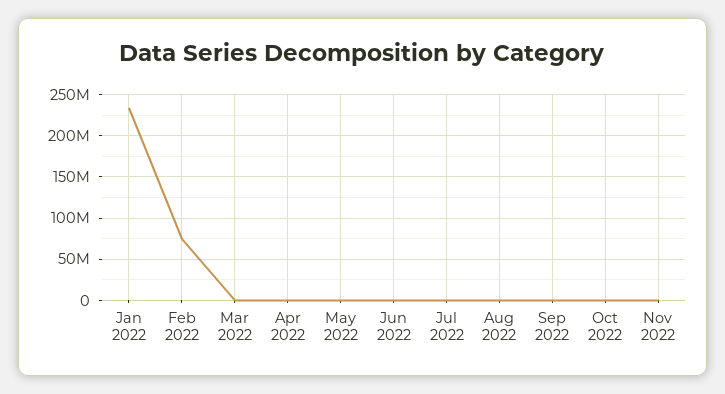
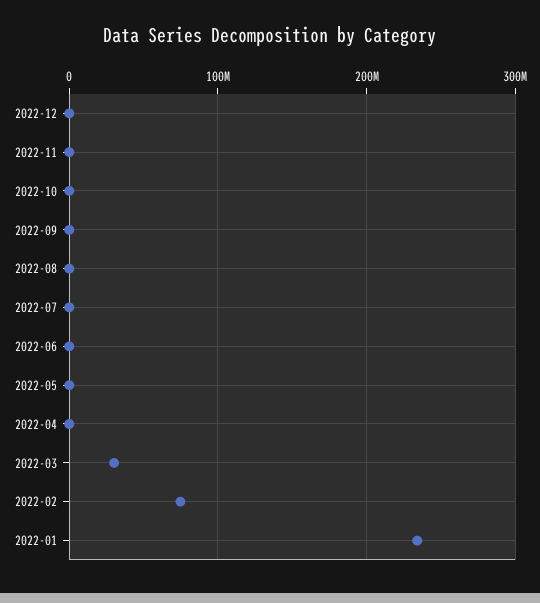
Mar 2022: 0 -> 30000000
2022-12: none -> 0

